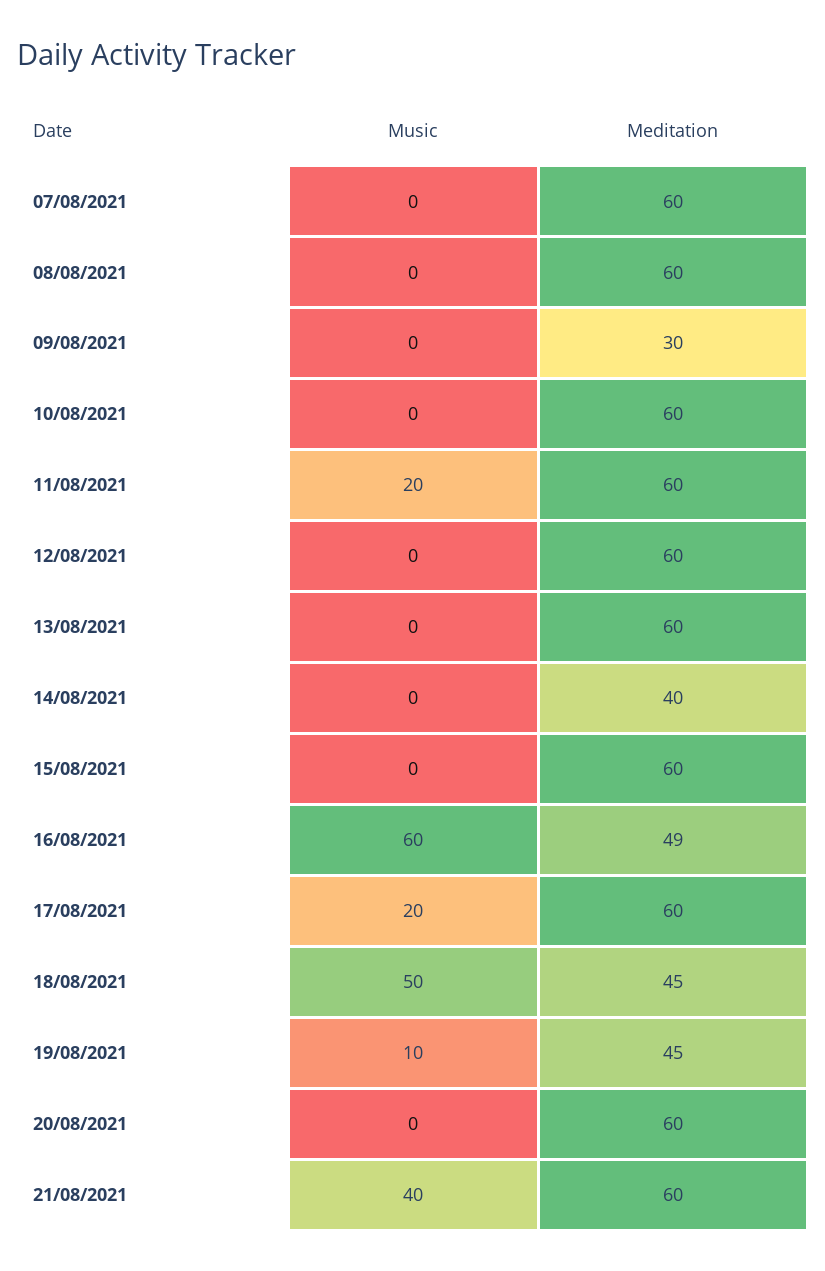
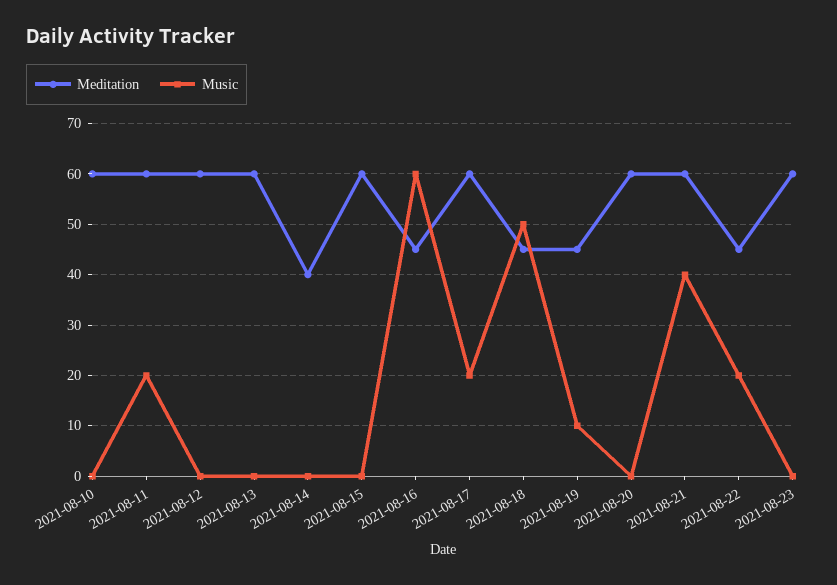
Music, 07/08/2021: 0 -> none
Meditation, 07/08/2021: 60 -> none
Music, 08/08/2021: 0 -> none
Meditation, 08/08/2021: 60 -> none
Music, 09/08/2021: 0 -> none
Meditation, 09/08/2021: 30 -> none
Meditation, 16/08/2021: 49 -> 45
Meditation, 2021-08-22: none -> 45
Music, 2021-08-22: none -> 20
Meditation, 2021-08-23: none -> 60
Music, 2021-08-23: none -> 0

